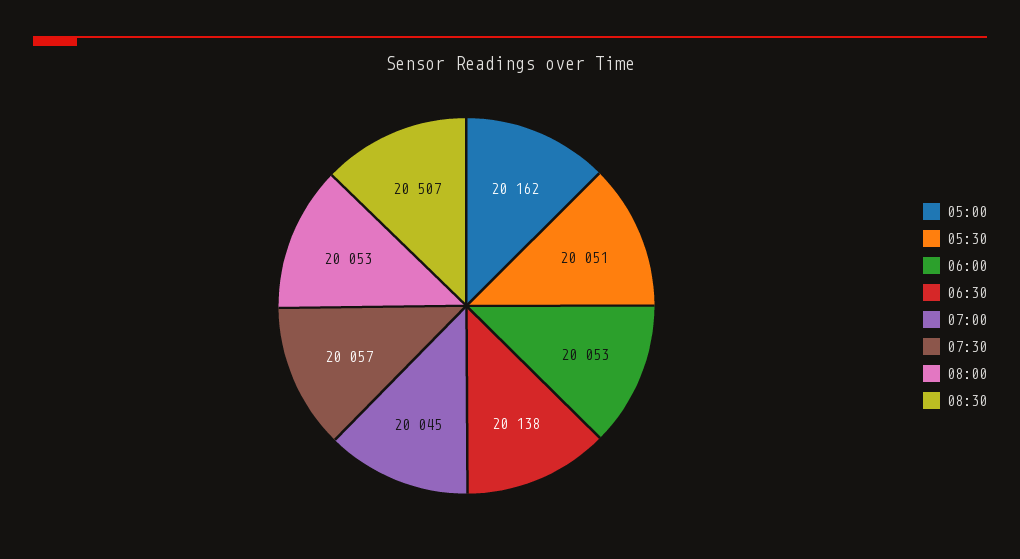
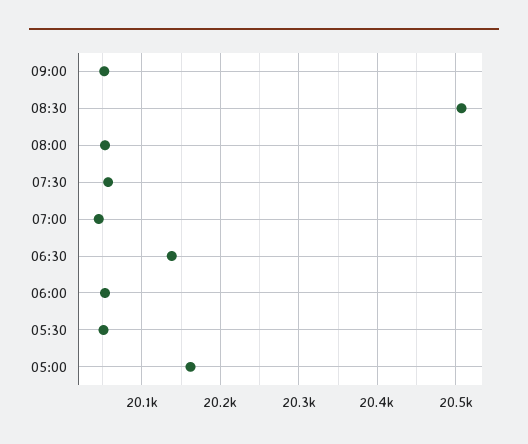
09:00: none -> 20050

